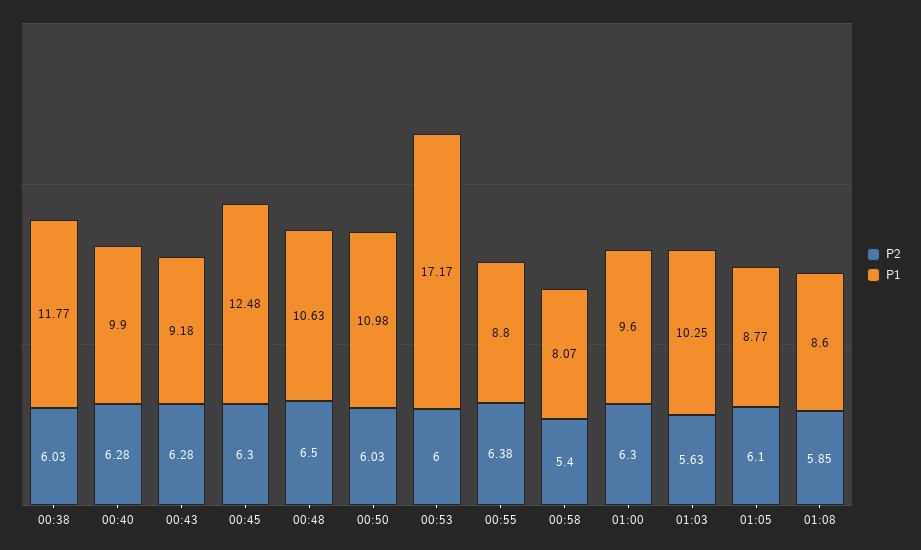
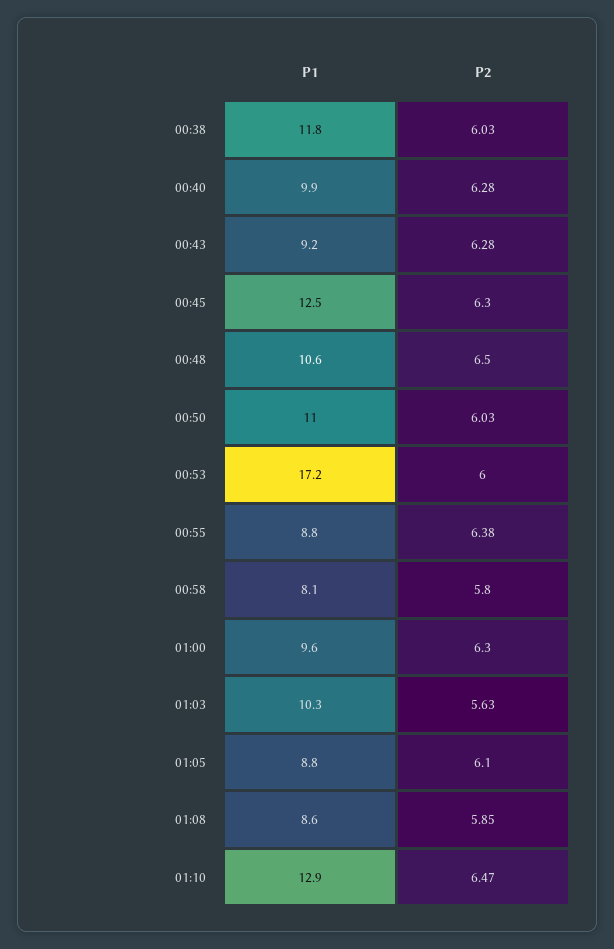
P2, 00:58: 5.4 -> 5.8
P1, 01:10: none -> 12.9
P2, 01:10: none -> 6.47

